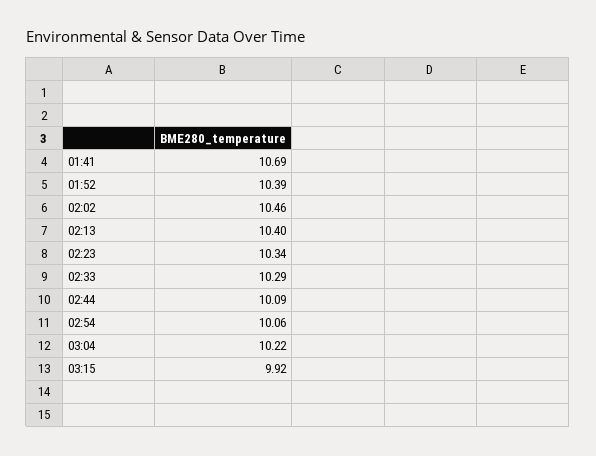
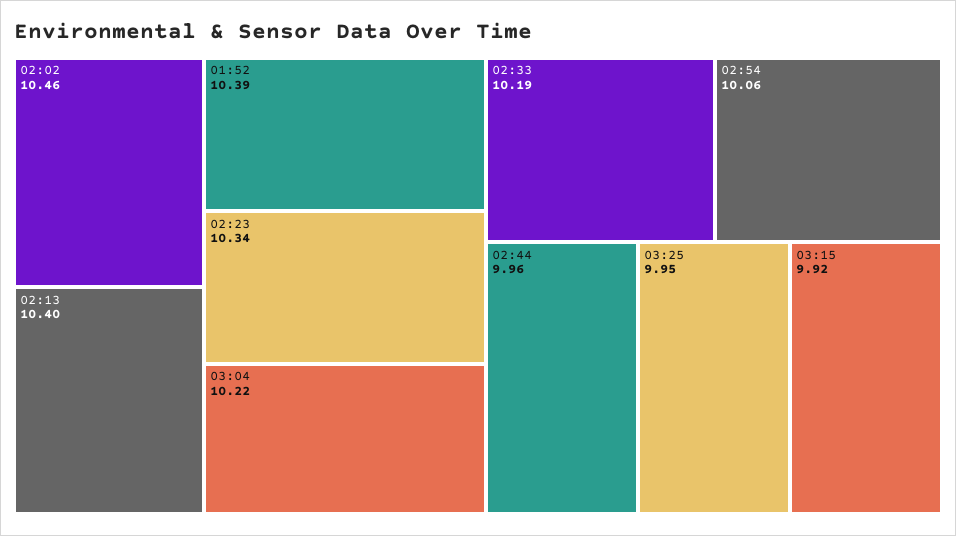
01:41: 10.69 -> none
02:33: 10.29 -> 10.19
02:44: 10.09 -> 9.96
03:25: none -> 9.95

